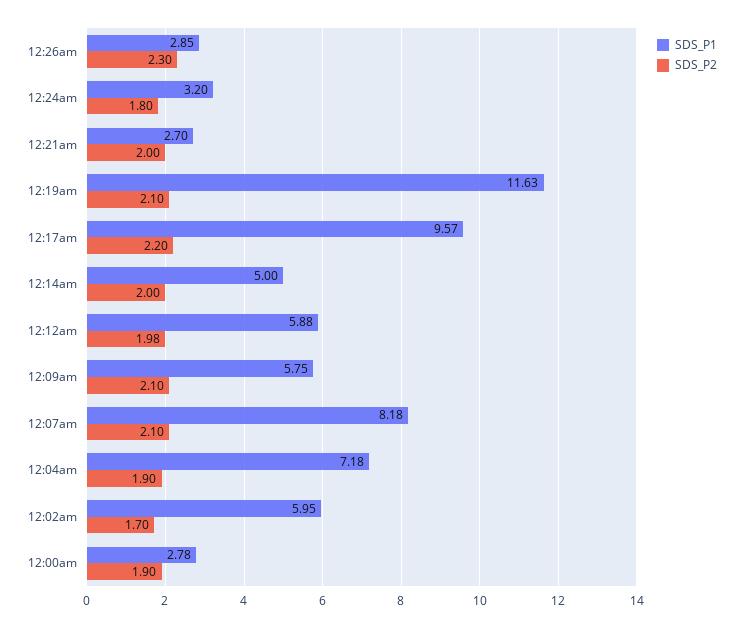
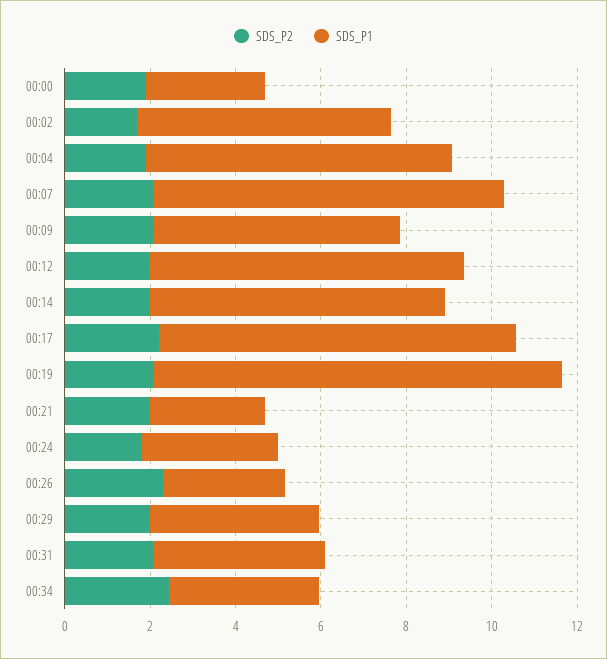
SDS_P1, 12:19am: 11.63 -> 9.5
SDS_P1, 12:17am: 9.57 -> 8.5
SDS_P1, 12:14am: 5 -> 7
SDS_P1, 12:12am: 5.88 -> 7.5
SDS_P2, 00:29: none -> 2
SDS_P1, 00:29: none -> 4
SDS_P2, 00:31: none -> 2
SDS_P1, 00:31: none -> 4
SDS_P2, 00:34: none -> 2.5
SDS_P1, 00:34: none -> 3.5

